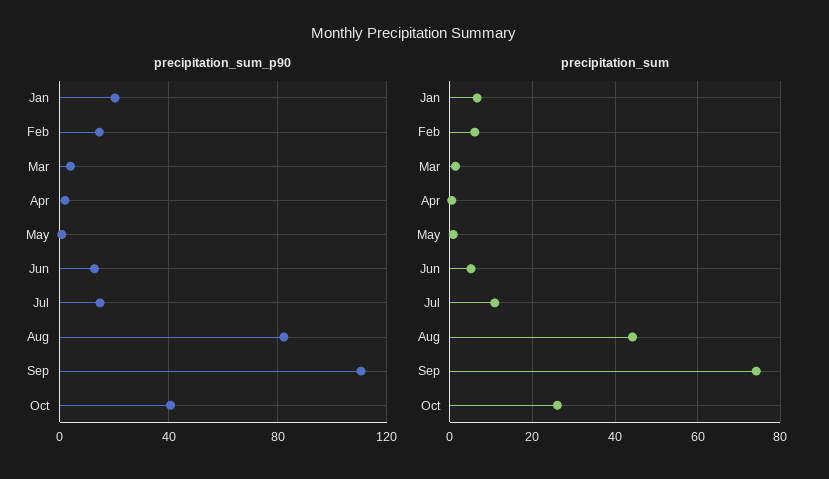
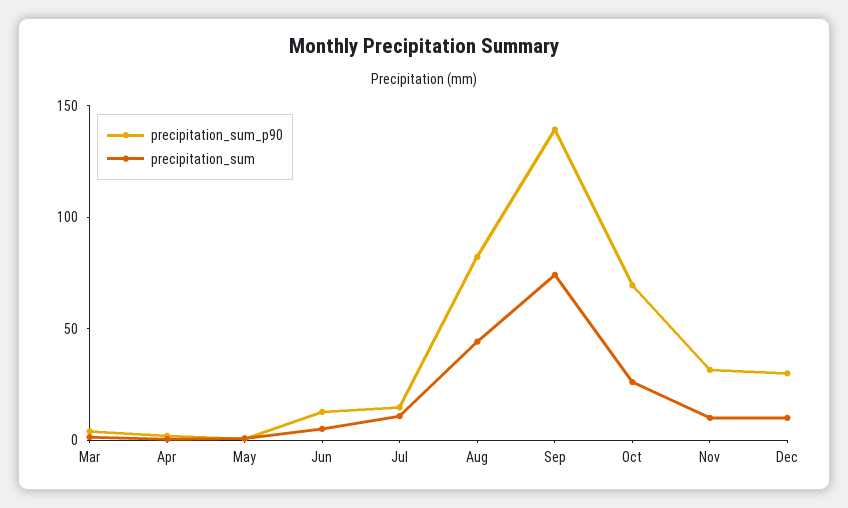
precipitation_sum_p90, Jan: 20 -> none
precipitation_sum_p90, Feb: 15 -> none
precipitation_sum_p90, Sep: 110 -> 140
precipitation_sum_p90, Oct: 40 -> 70
precipitation_sum, Jan: 6 -> none
precipitation_sum, Feb: 6 -> none
precipitation_sum_p90, Nov: none -> 30
precipitation_sum, Nov: none -> 10
precipitation_sum_p90, Dec: none -> 30
precipitation_sum, Dec: none -> 10

